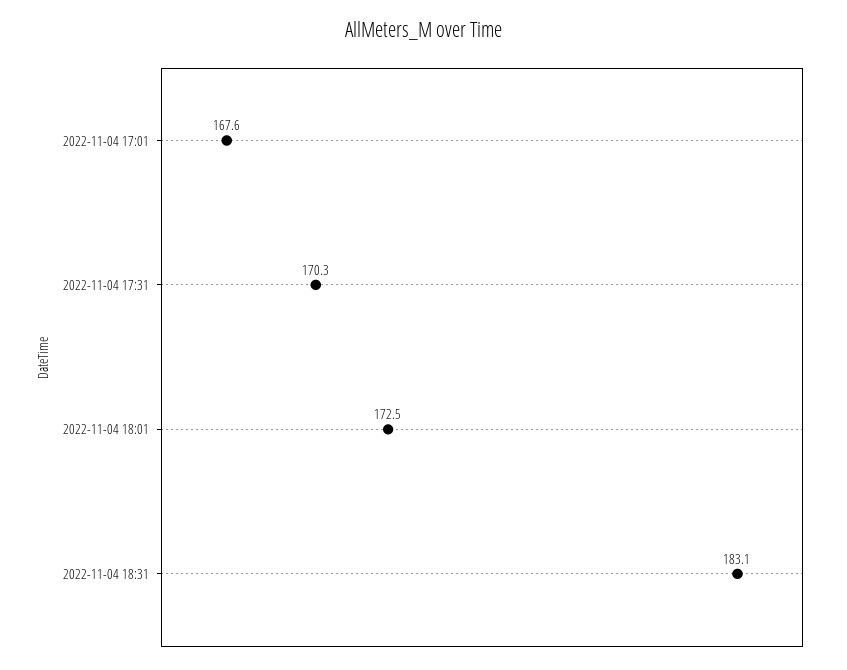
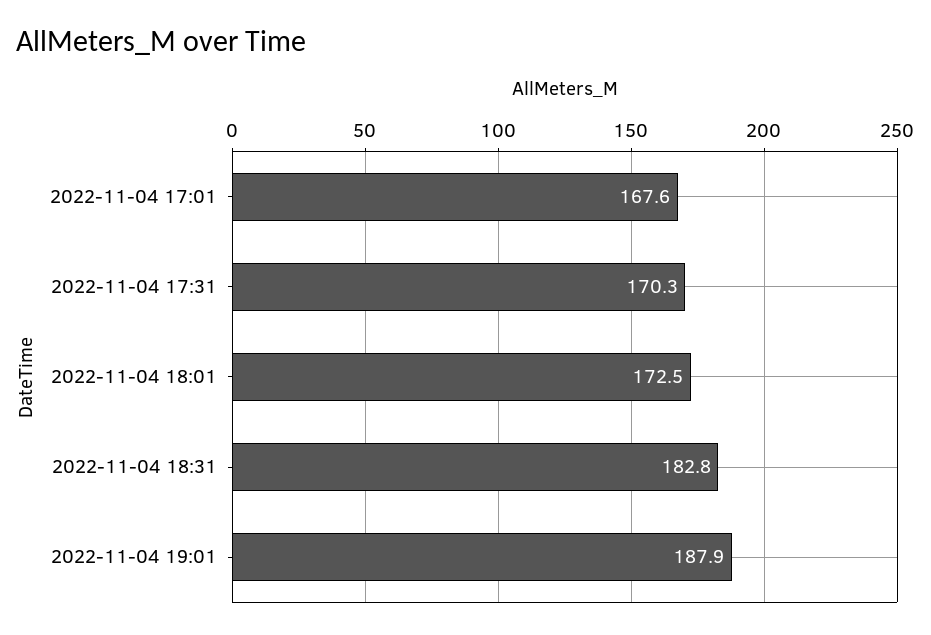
2022-11-04 18:31: 183.1 -> 182.8
2022-11-04 19:01: none -> 187.9

